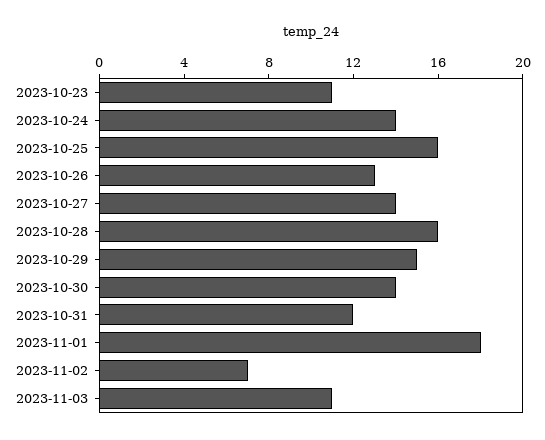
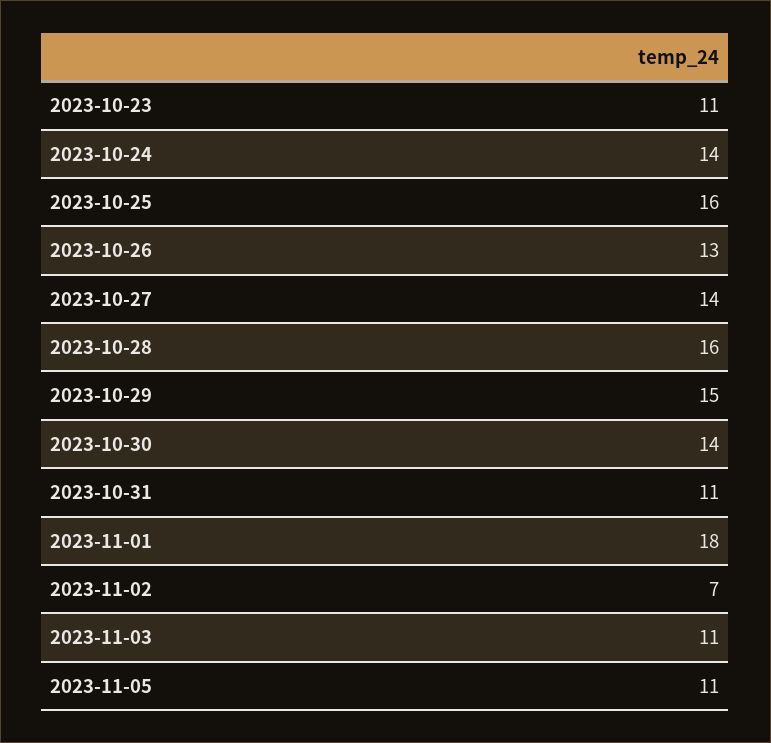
2023-10-31: 12 -> 11
2023-11-05: none -> 11

